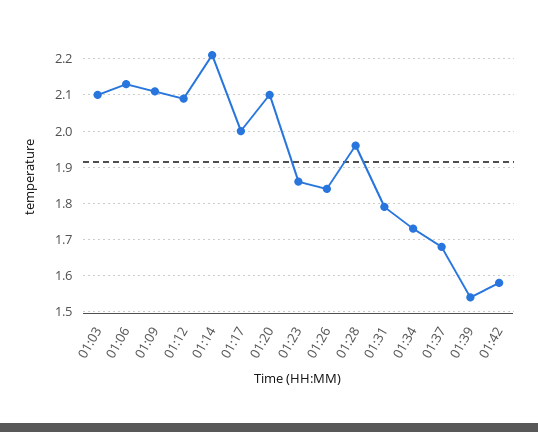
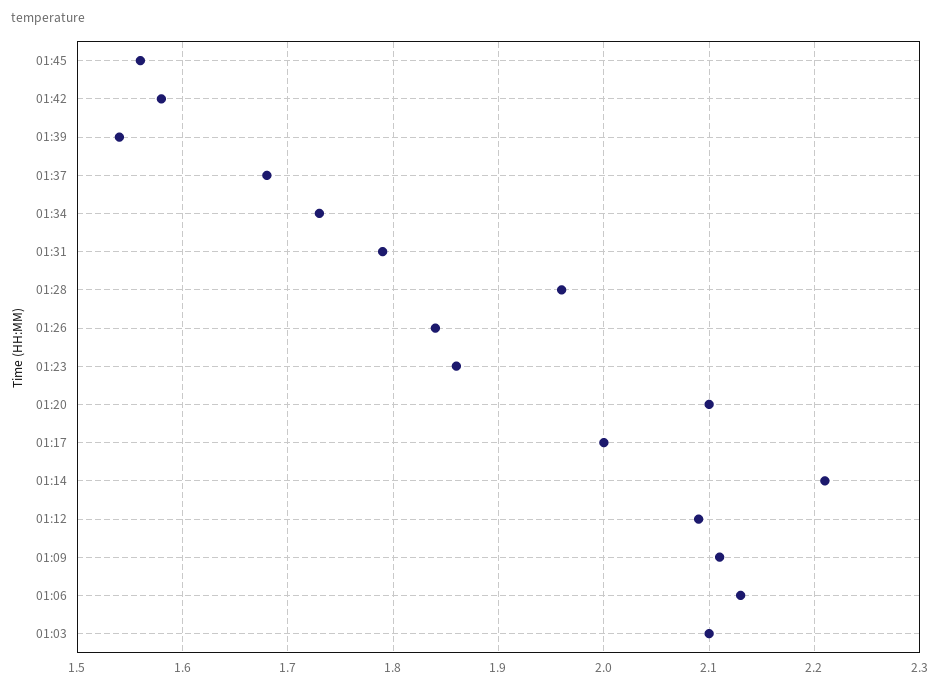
01:45: none -> 1.56

